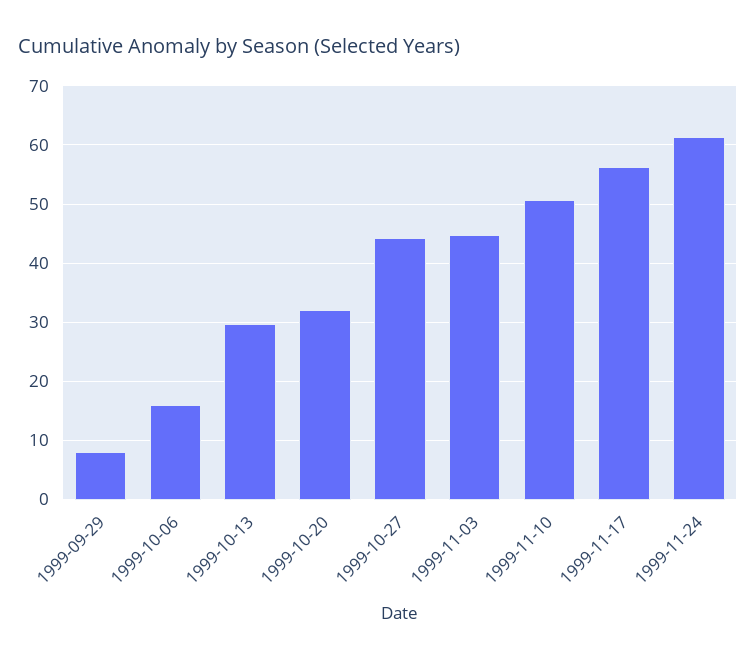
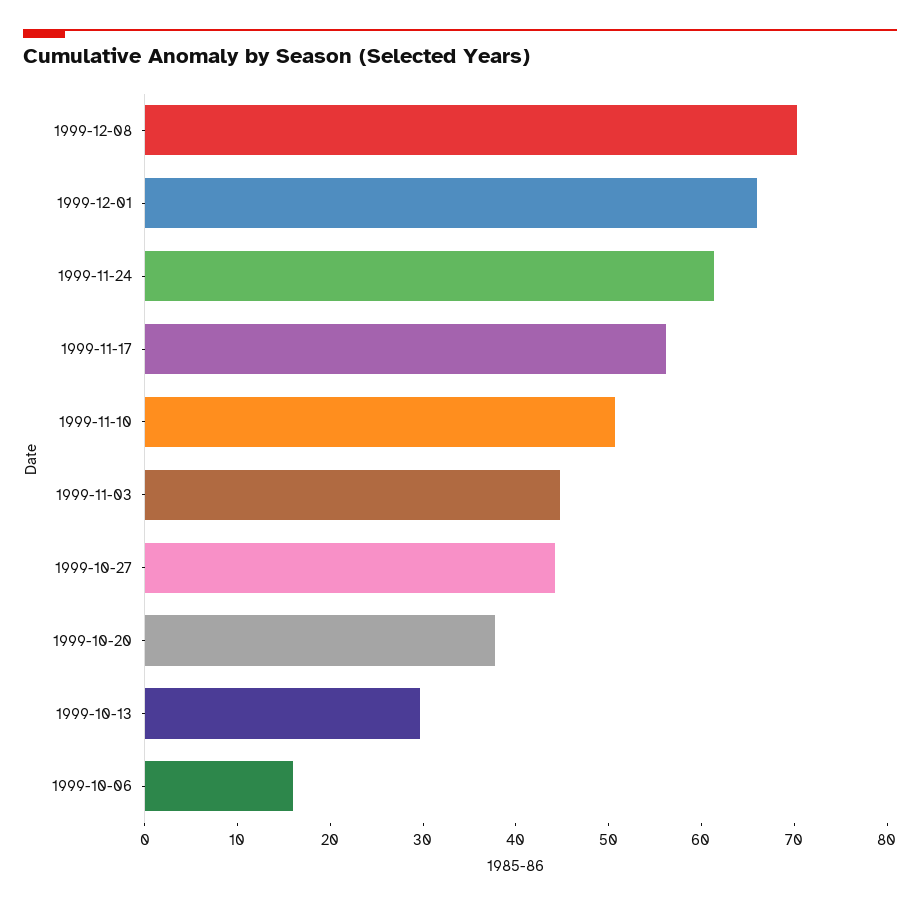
1999-09-29: 8 -> none
1999-10-20: 32 -> 38
1999-12-08: none -> 70
1999-12-01: none -> 66

